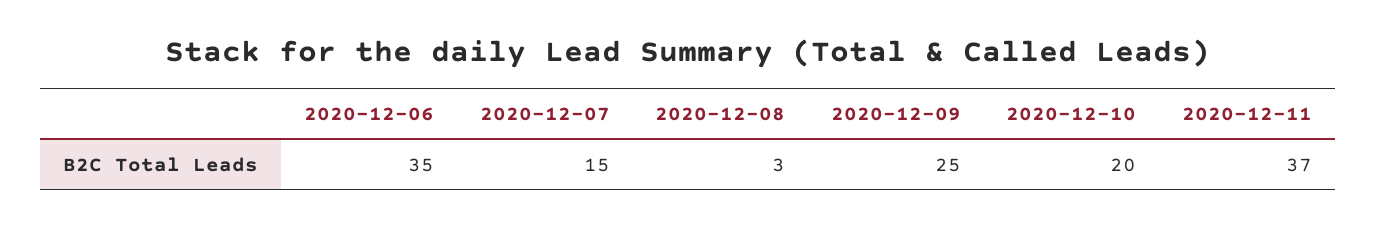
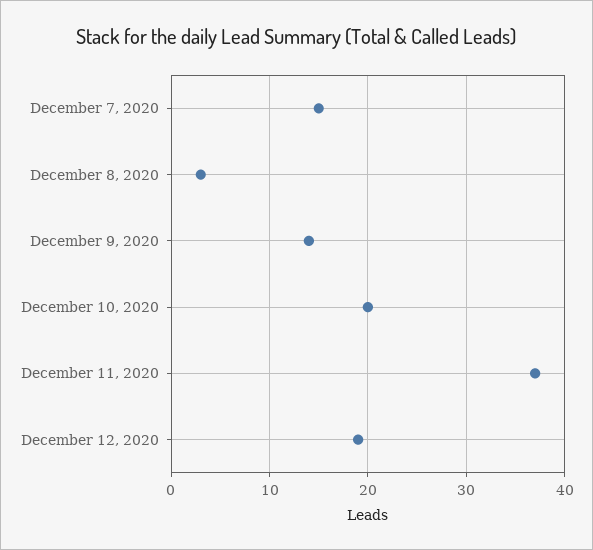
2020-12-06: 35 -> none
2020-12-09: 25 -> 14
December 12, 2020: none -> 19

